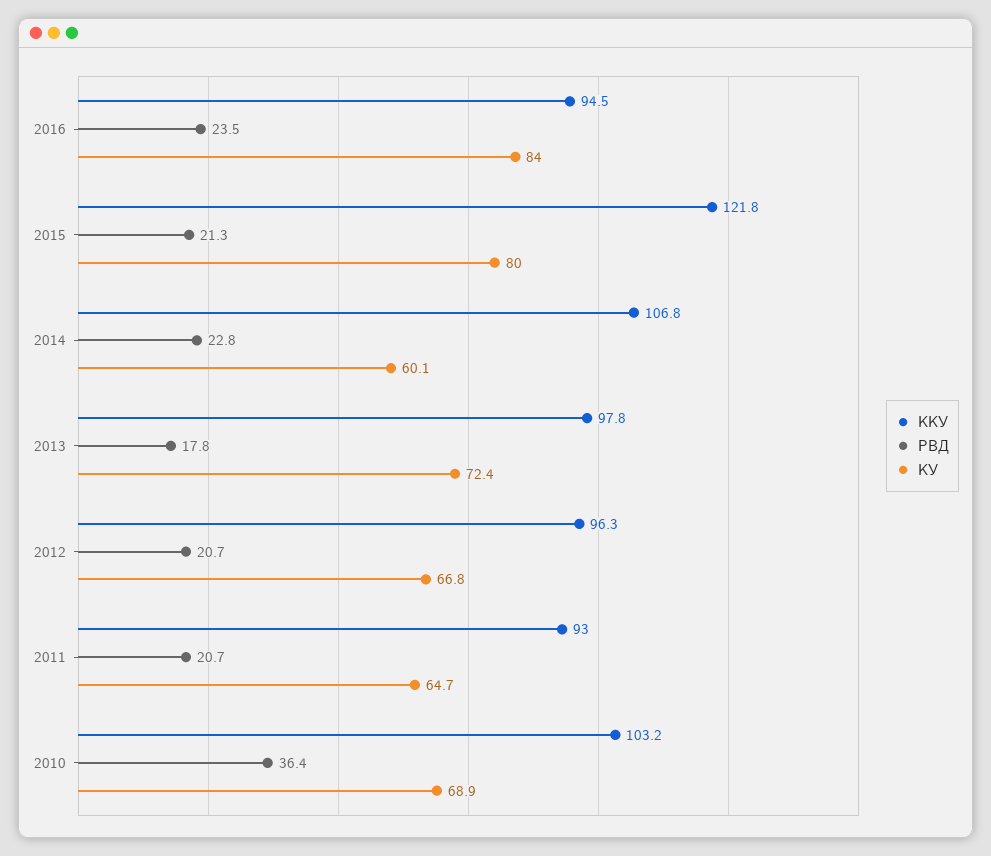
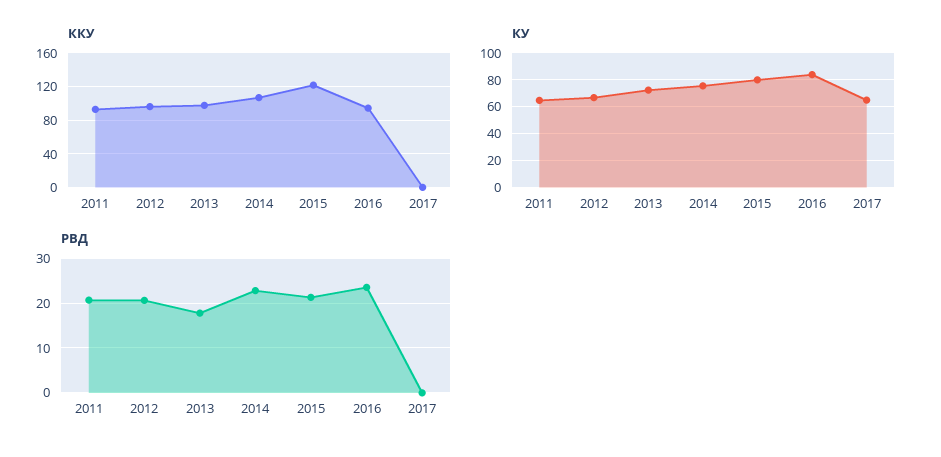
КУ, 2014: 60.1 -> 75
ККУ, 2010: 103.2 -> none
РВД, 2010: 36.4 -> none
КУ, 2010: 68.9 -> none
ККУ, 2017: none -> 0
КУ, 2017: none -> 65
РВД, 2017: none -> 0

